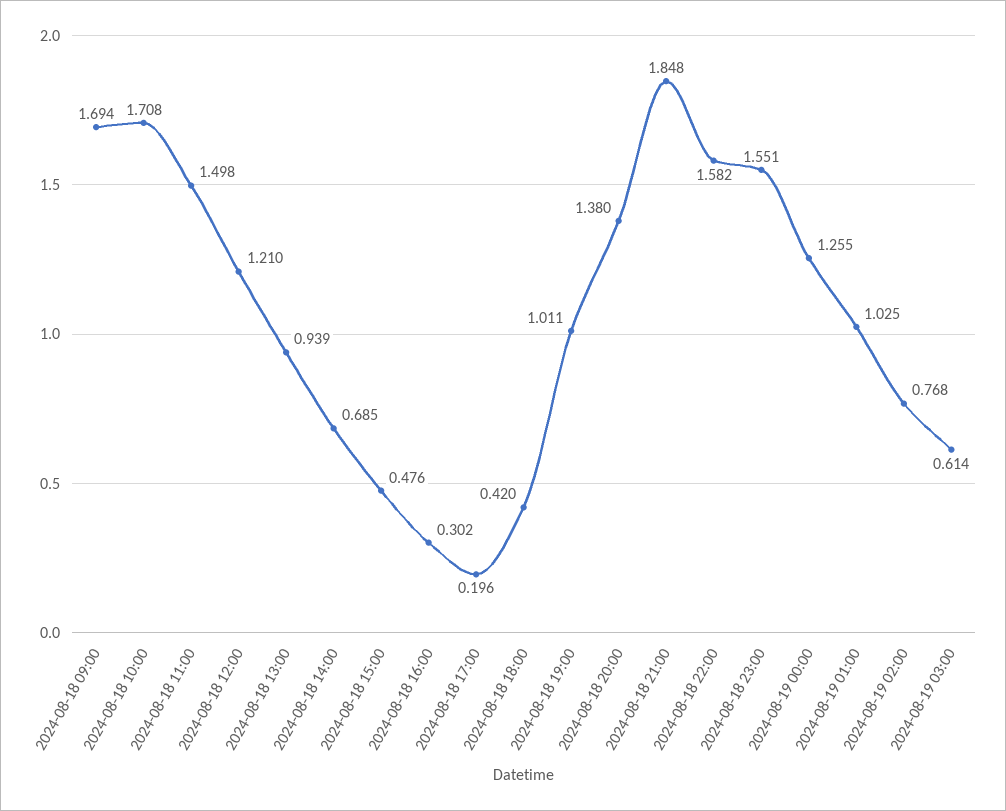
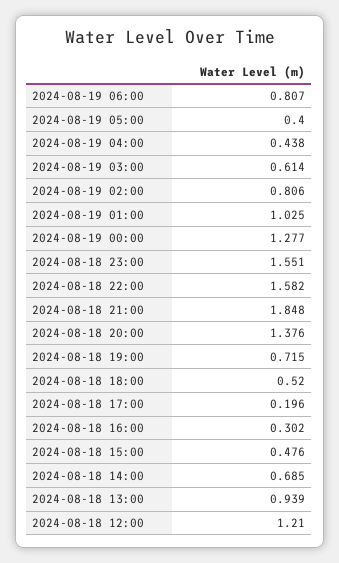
2024-08-18 09:00: 1.694 -> none
2024-08-18 10:00: 1.708 -> none
2024-08-18 11:00: 1.498 -> none
2024-08-18 18:00: 0.42 -> 0.52
2024-08-18 19:00: 1.011 -> 0.715
2024-08-18 20:00: 1.38 -> 1.376
2024-08-19 00:00: 1.255 -> 1.277
2024-08-19 02:00: 0.768 -> 0.806
2024-08-19 06:00: none -> 0.807
2024-08-19 05:00: none -> 0.4
2024-08-19 04:00: none -> 0.438

